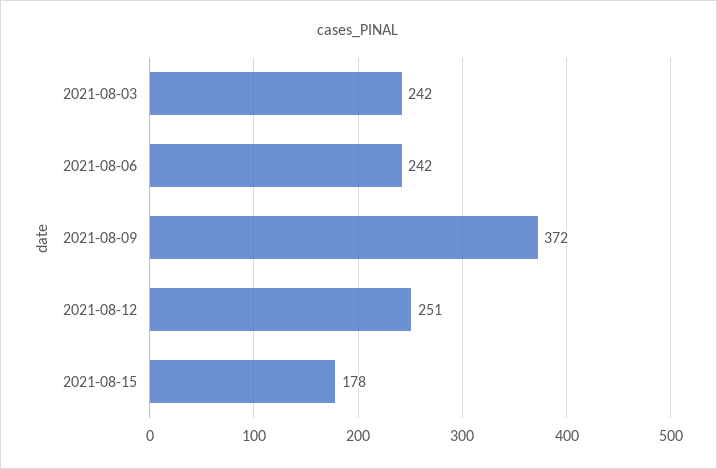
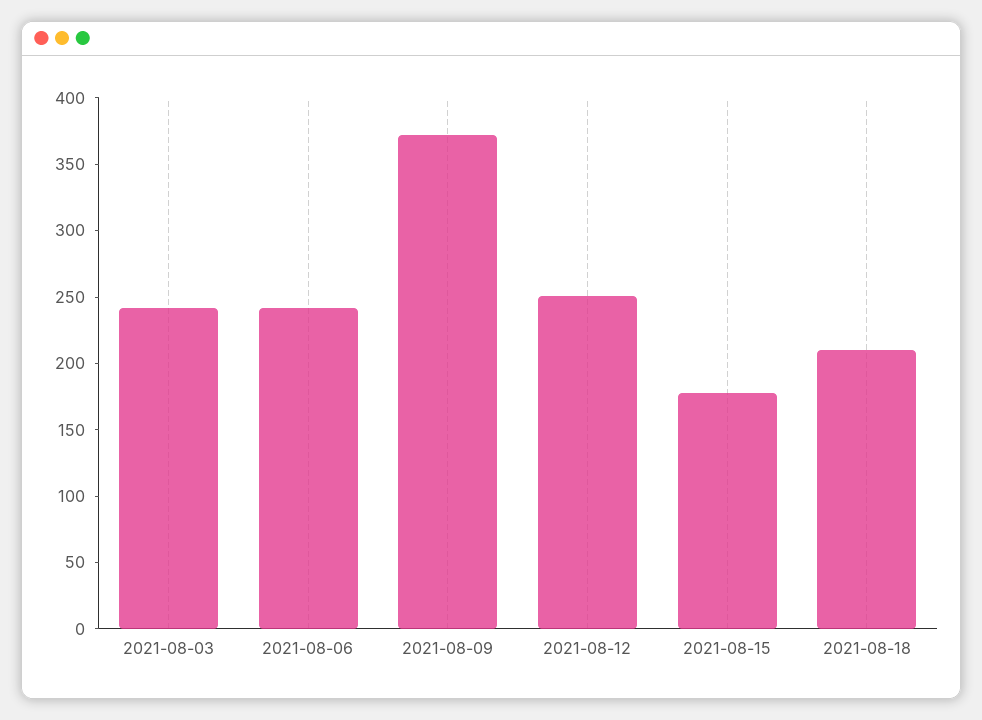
2021-08-18: none -> 210

